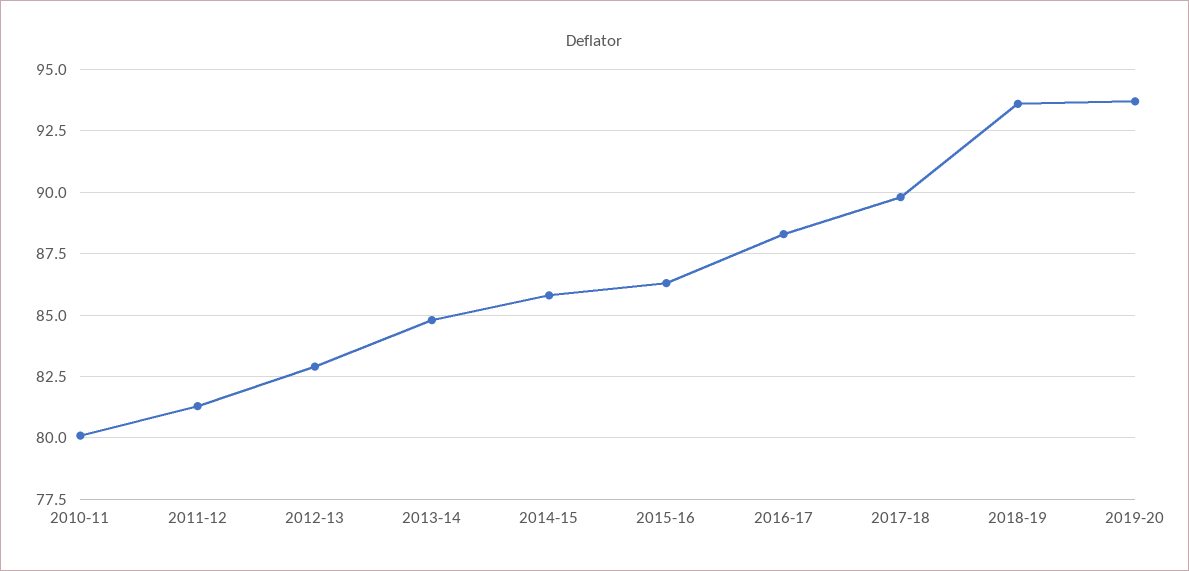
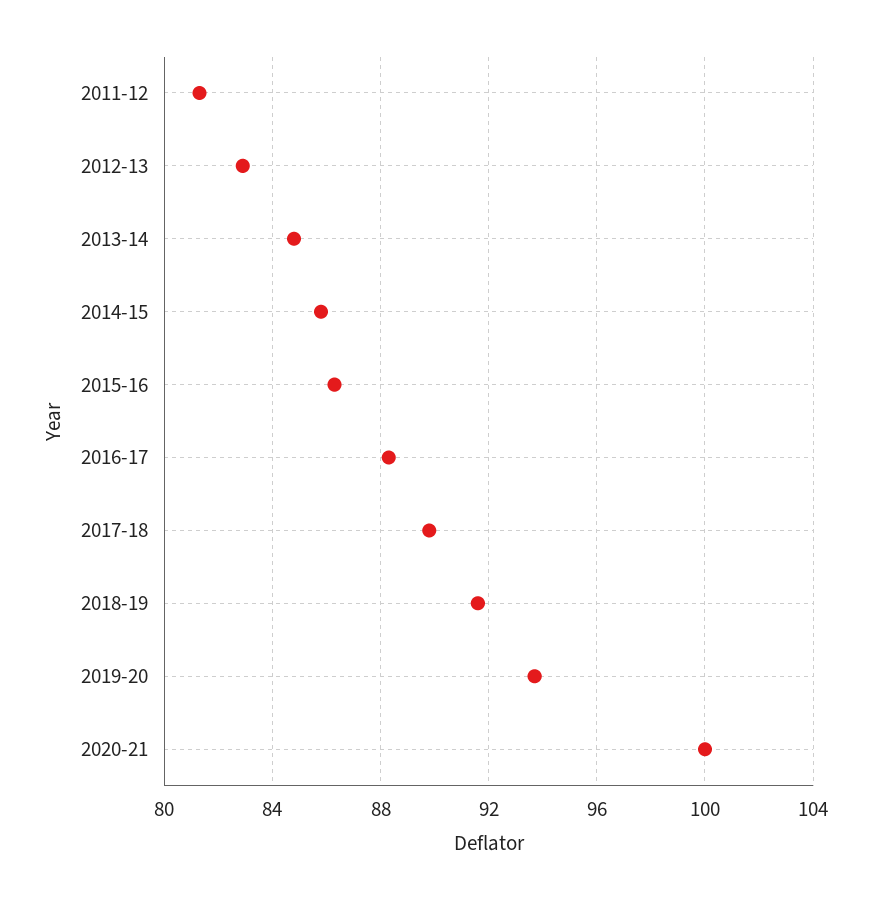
2010-11: 80 -> none
2018-19: 93.5 -> 91.5
2020-21: none -> 100

